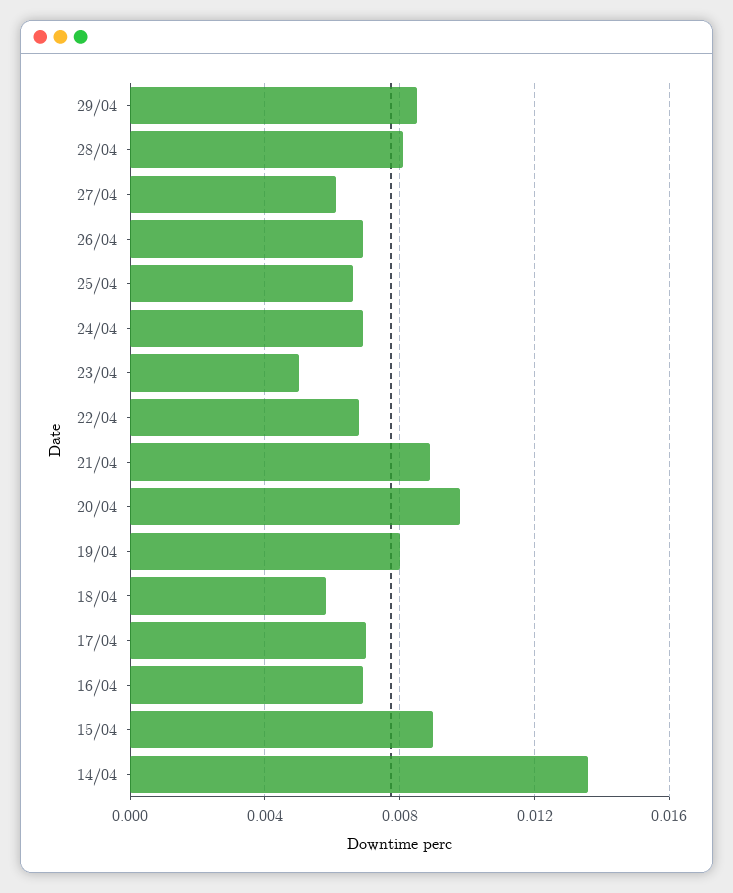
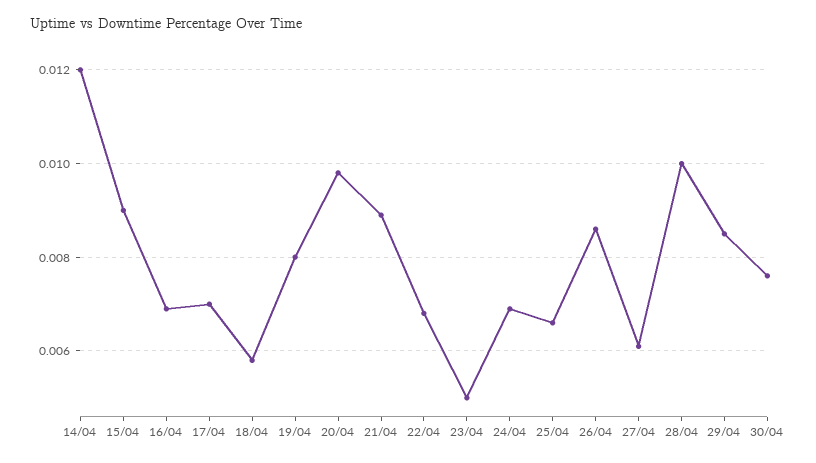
28/04: 0.008 -> 0.01
26/04: 0.007 -> 0.0085
14/04: 0.0135 -> 0.012
30/04: none -> 0.0075

